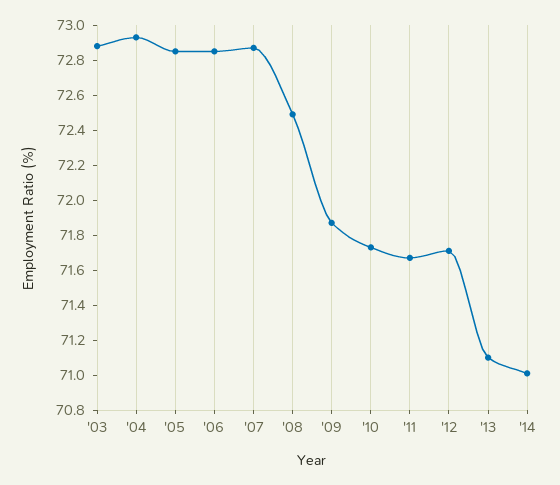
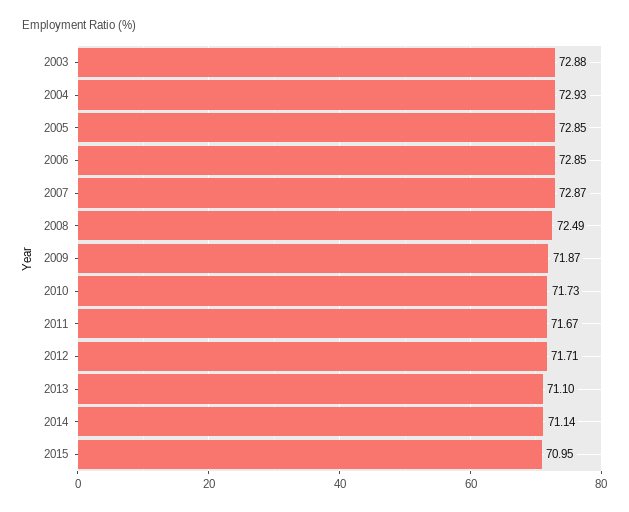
'14: 71 -> 71.14
2015: none -> 70.95

